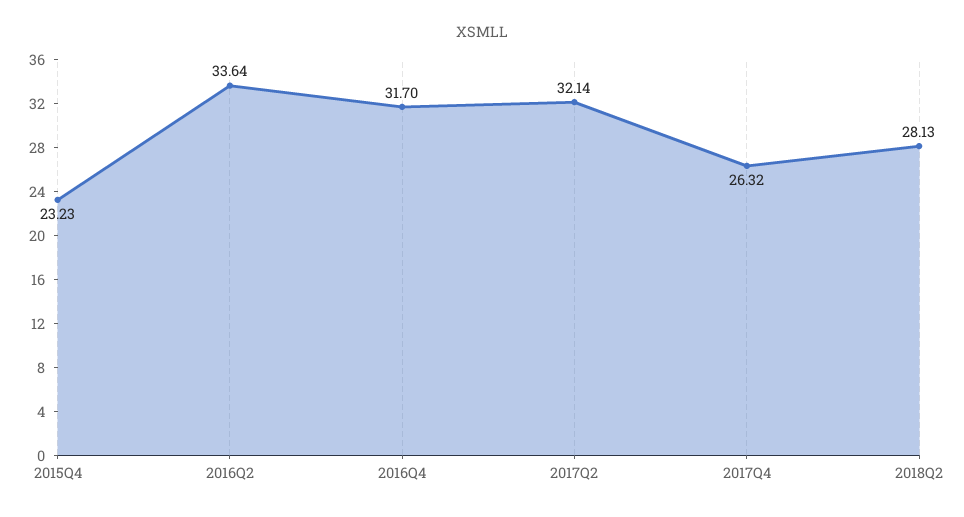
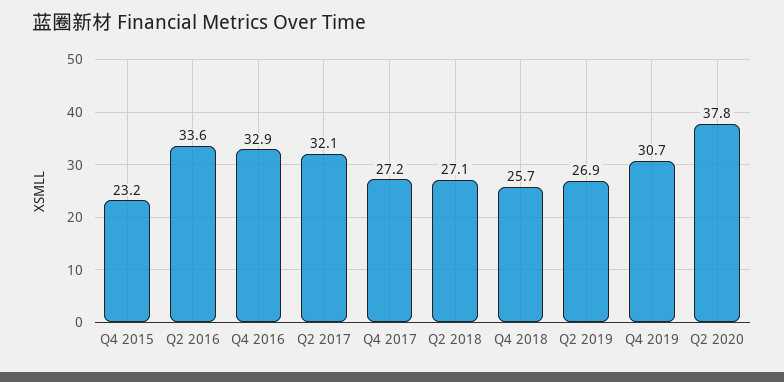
2016Q4: 31.7 -> 32.9
2017Q4: 26.32 -> 27.2
2018Q2: 28.13 -> 27.1
Q4 2018: none -> 25.7
Q2 2019: none -> 26.9
Q4 2019: none -> 30.7
Q2 2020: none -> 37.8

